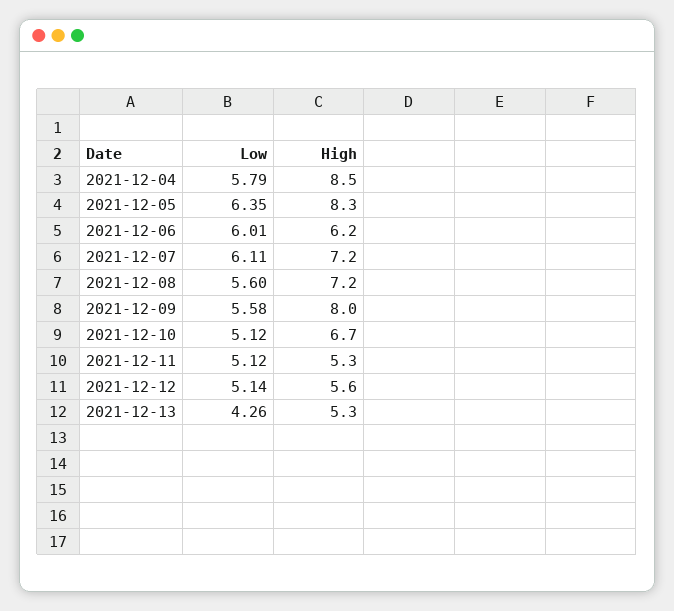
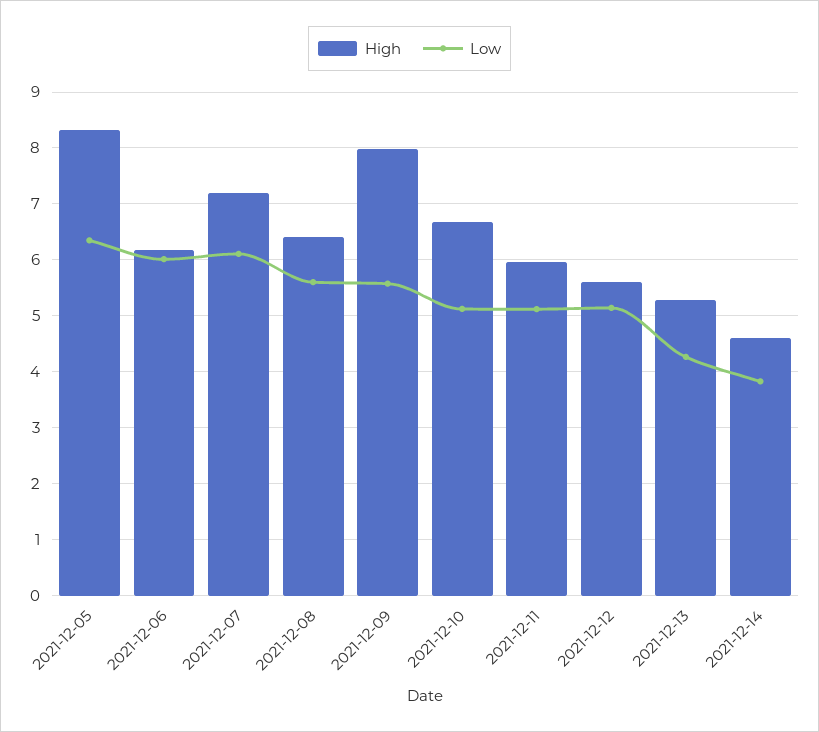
Low, 2021-12-04: 5.79 -> none
High, 2021-12-04: 8.5 -> none
High, 2021-12-08: 7.2 -> 6.4
High, 2021-12-11: 5.3 -> 6
High, 2021-12-14: none -> 4.6
Low, 2021-12-14: none -> 3.8

